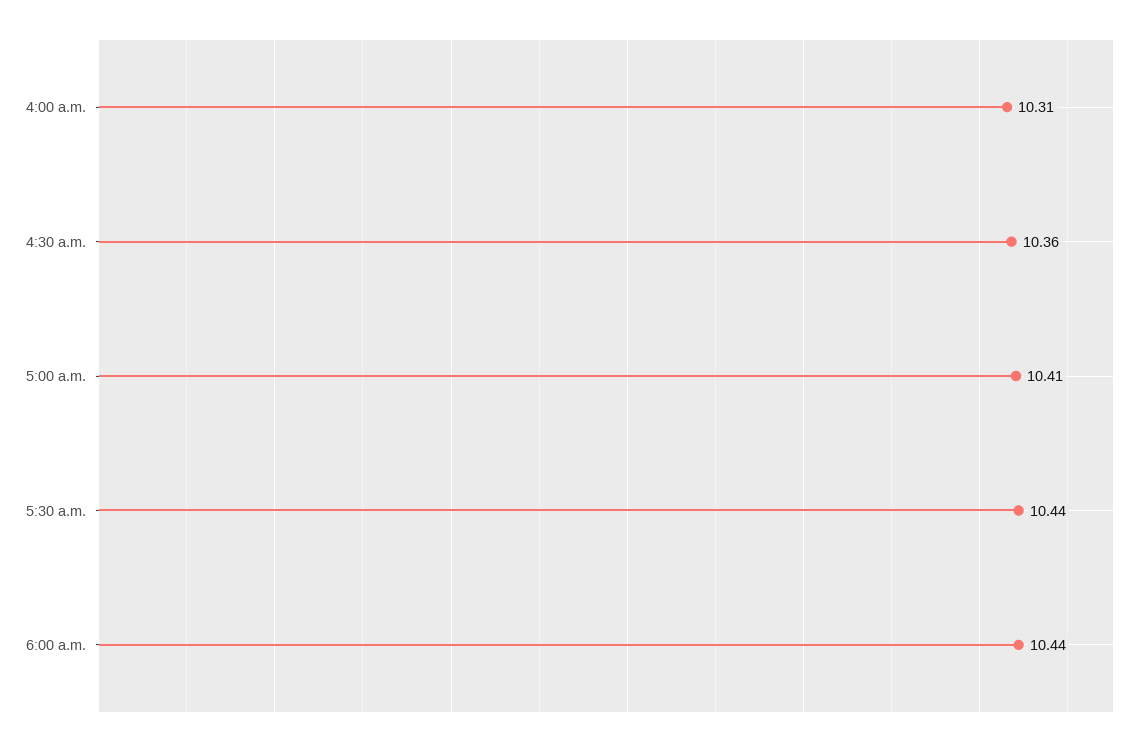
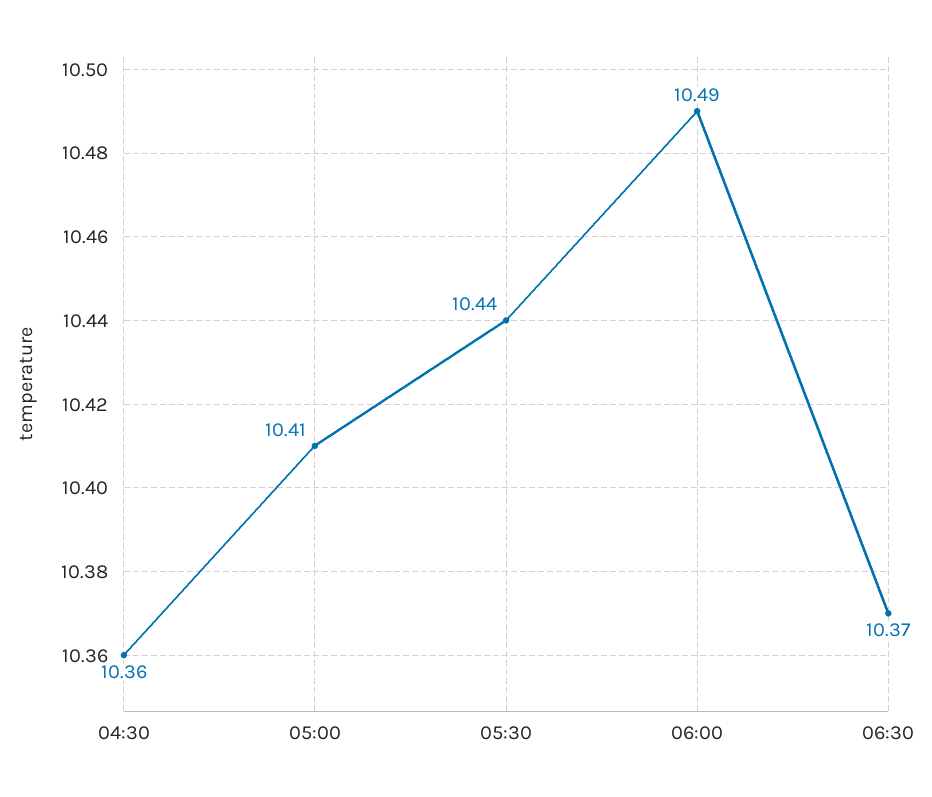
4:00 a.m.: 10.31 -> none
6:00 a.m.: 10.44 -> 10.49
06:30: none -> 10.37

